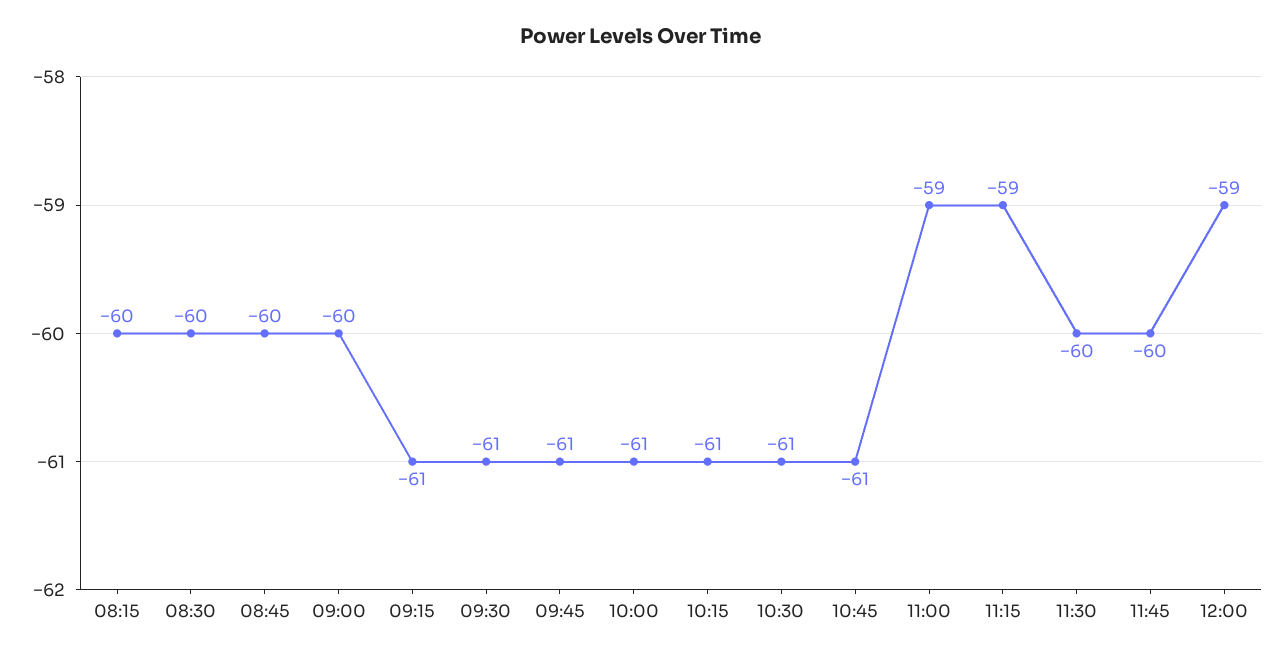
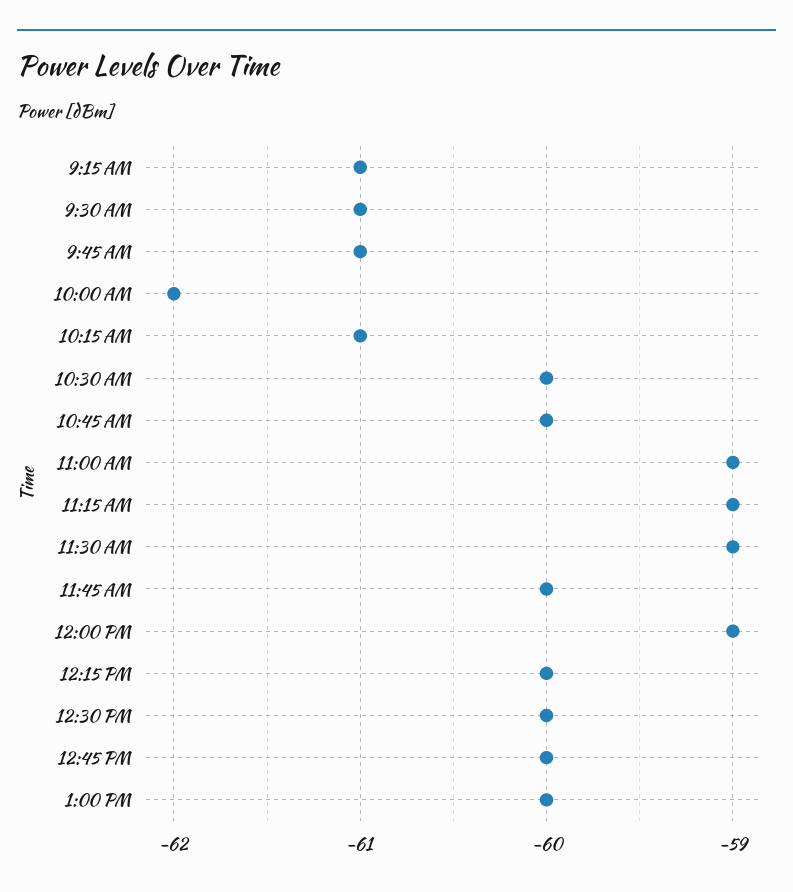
08:15: -60 -> none
08:30: -60 -> none
08:45: -60 -> none
09:00: -60 -> none
10:00: -61 -> -62
10:30: -61 -> -60
10:45: -61 -> -60
11:30: -60 -> -59
12:15 PM: none -> -60
12:30 PM: none -> -60
12:45 PM: none -> -60
1:00 PM: none -> -60

